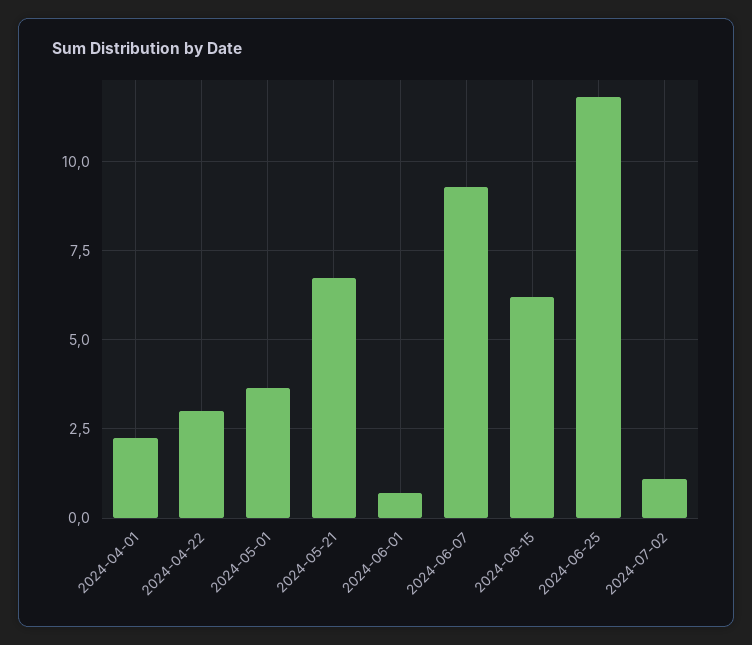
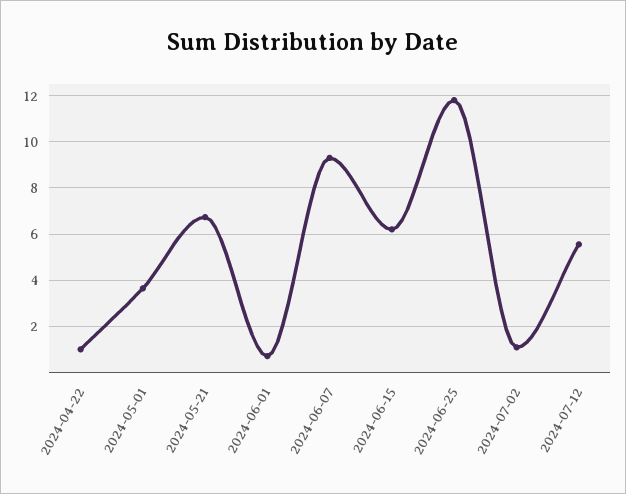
2024-04-01: 2.25 -> none
2024-04-22: 3 -> 1
2024-07-12: none -> 5.5

